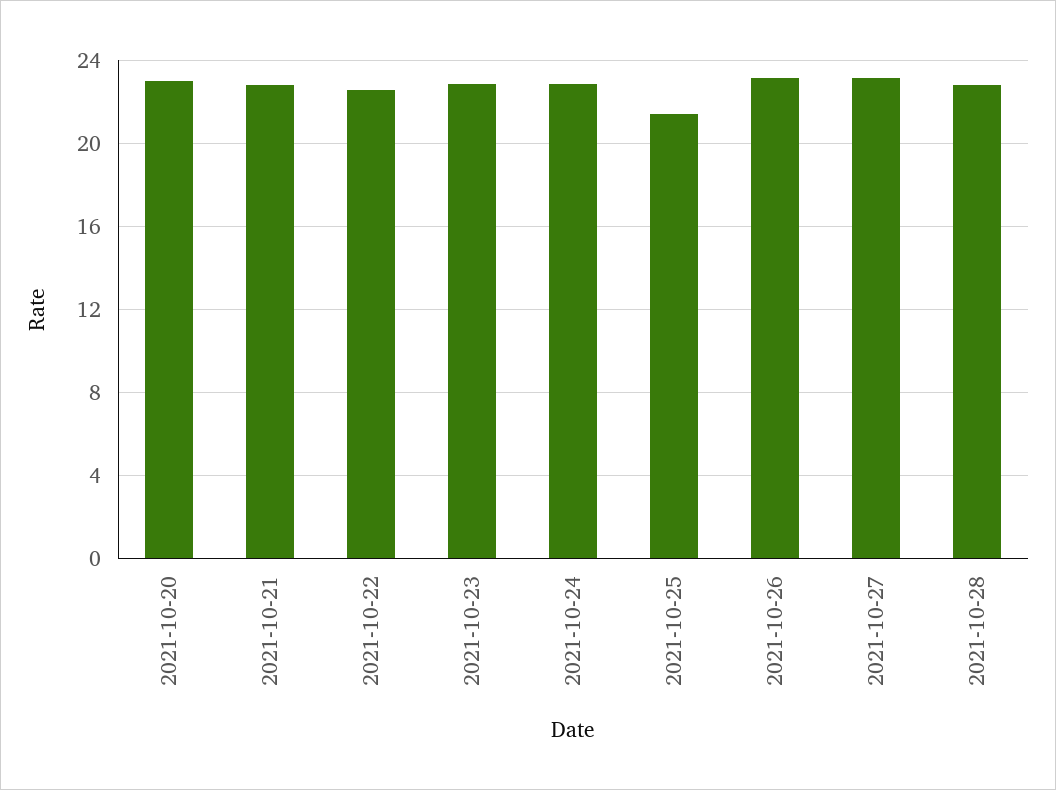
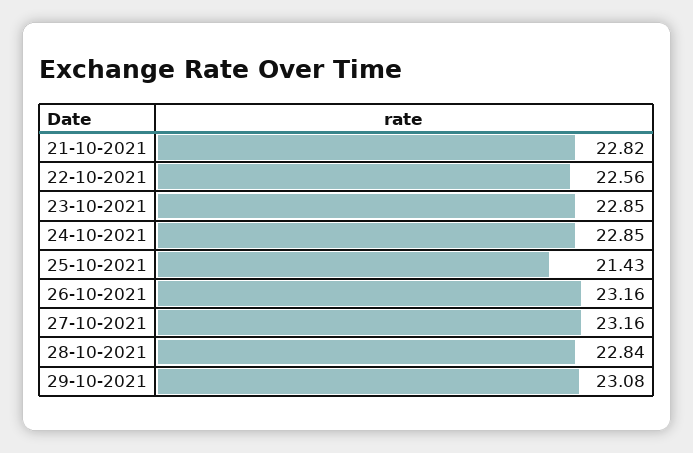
2021-10-20: 23 -> none
29-10-2021: none -> 23.08

